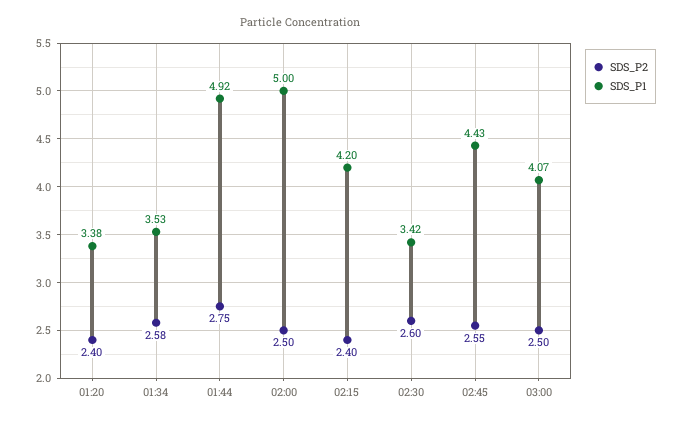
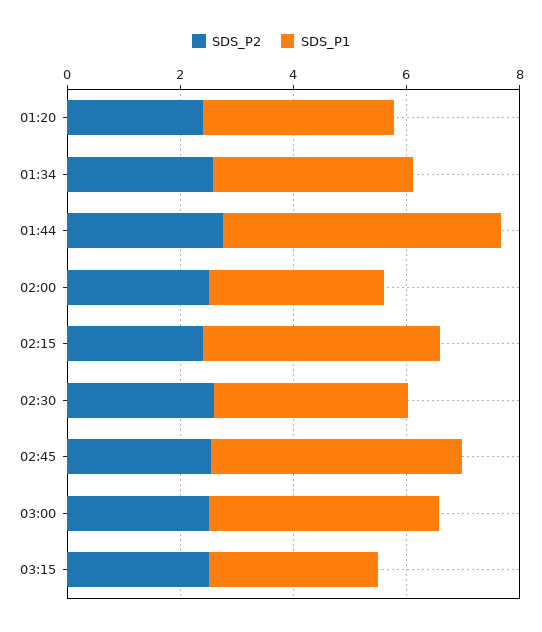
SDS_P1, 02:00: 5 -> 3
SDS_P2, 03:15: none -> 2.5
SDS_P1, 03:15: none -> 3

